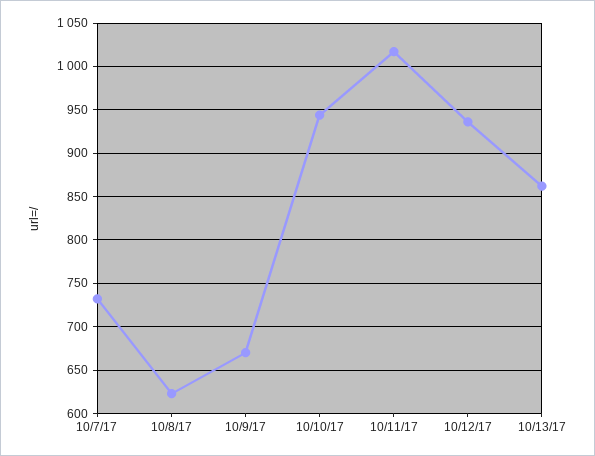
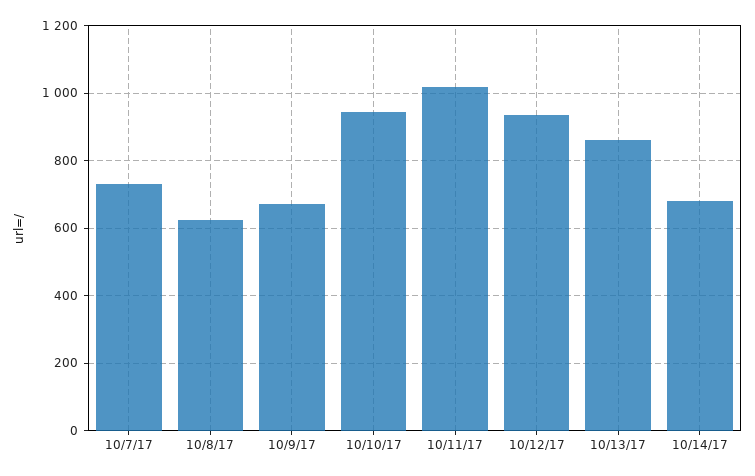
10/14/17: none -> 680

